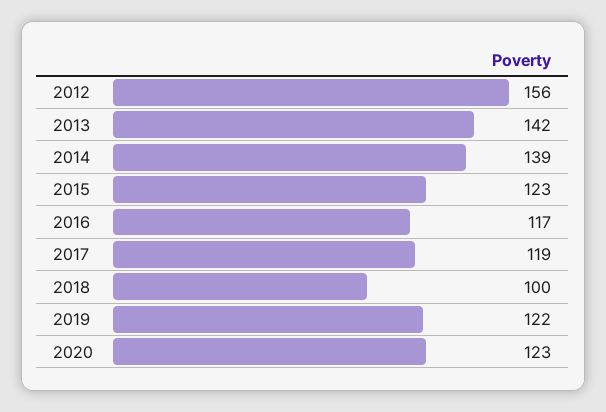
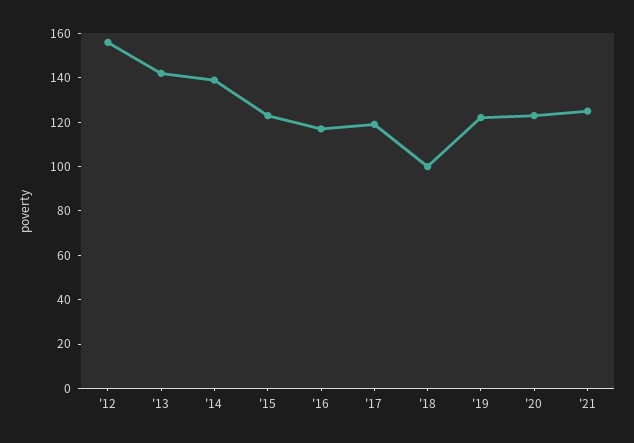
'21: none -> 125

